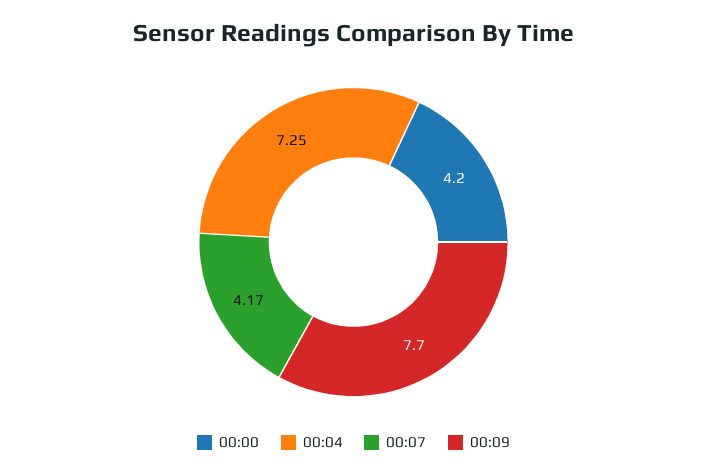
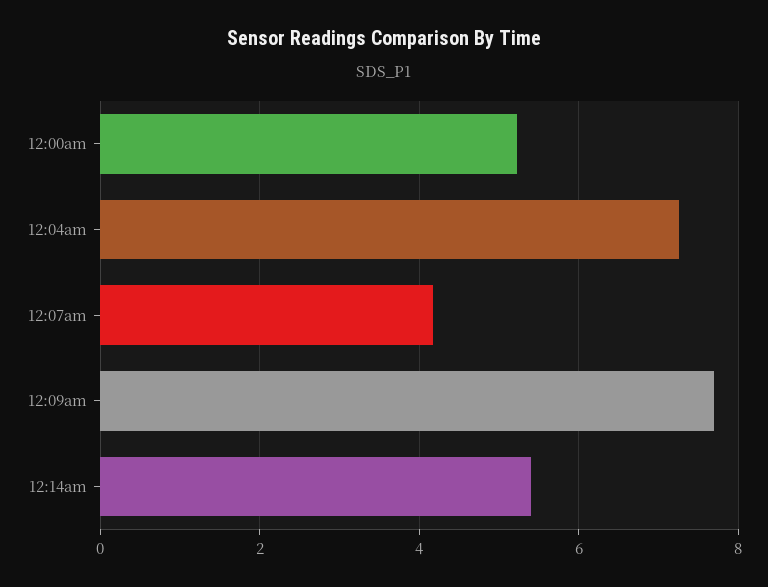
00:00: 4.2 -> 5.2
12:14am: none -> 5.4

